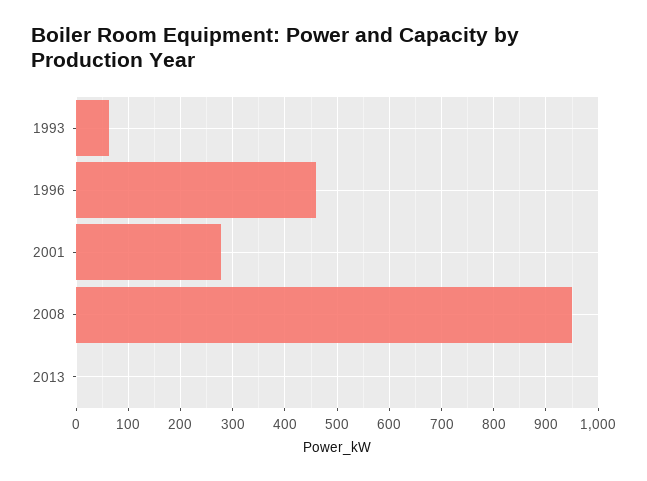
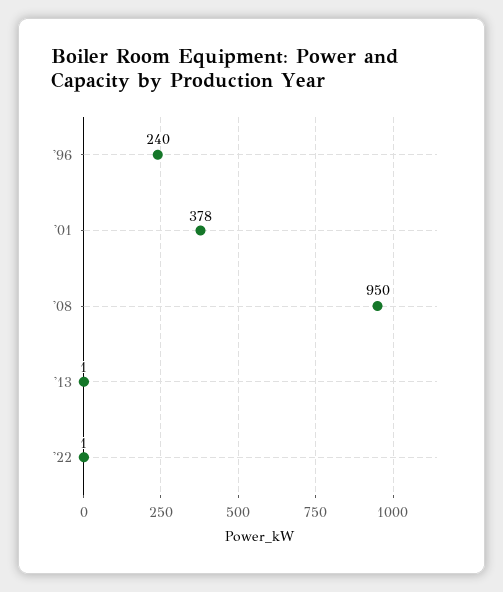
1993: 60 -> none
1996: 460 -> 240
2001: 280 -> 378
'22: none -> 1

